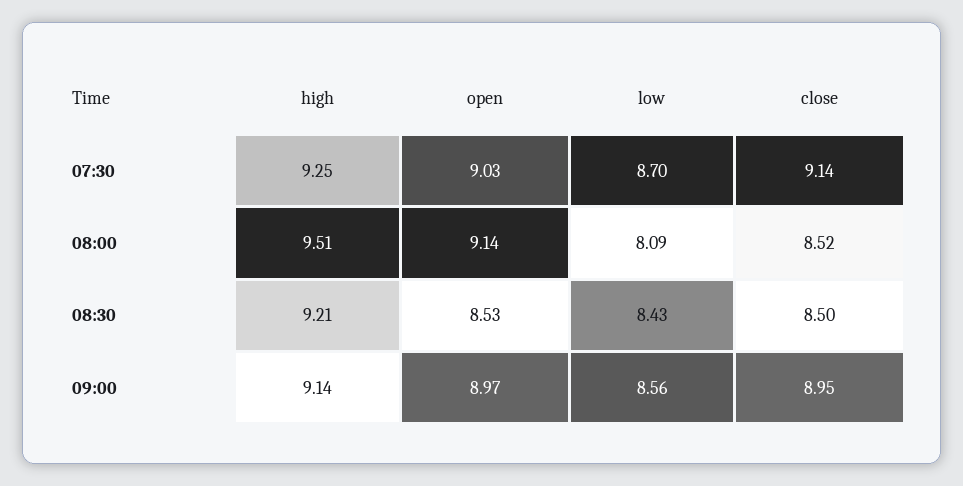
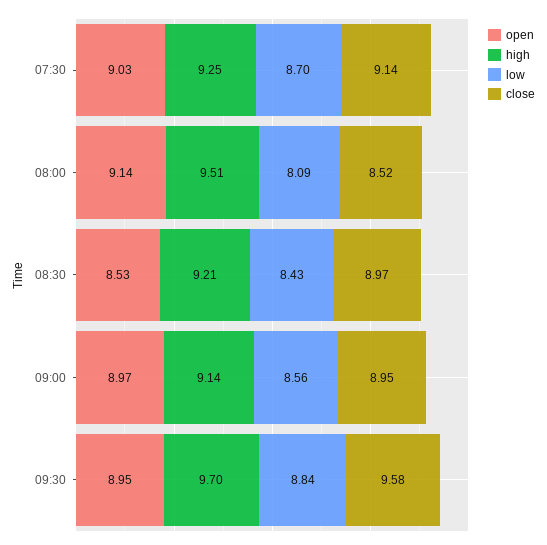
close, 08:30: 8.5 -> 8.97
open, 09:30: none -> 8.95
high, 09:30: none -> 9.7
low, 09:30: none -> 8.84
close, 09:30: none -> 9.58

